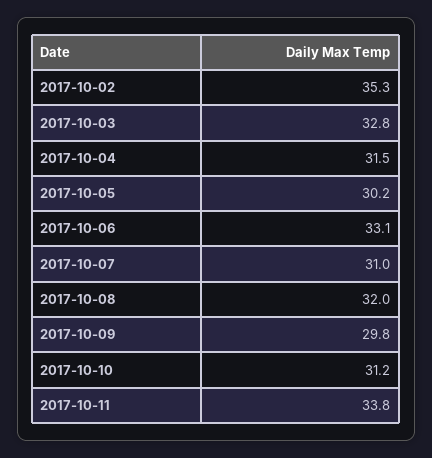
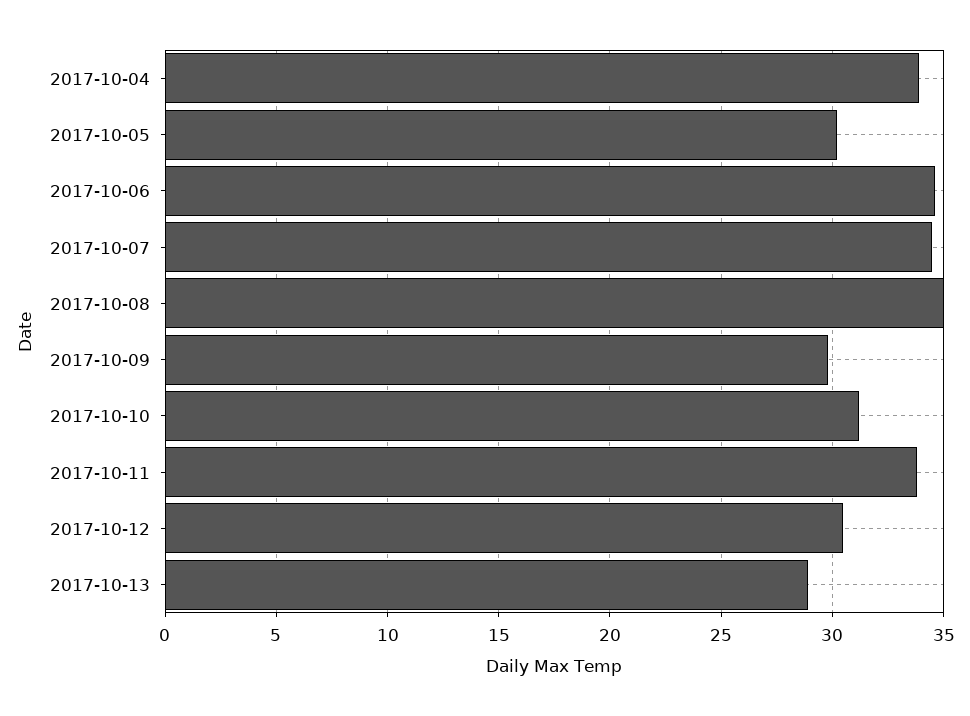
2017-10-02: 35.3 -> none
2017-10-03: 32.8 -> none
2017-10-04: 31.5 -> 34
2017-10-06: 33.1 -> 34.5
2017-10-07: 31 -> 34.5
2017-10-08: 32 -> 35
2017-10-12: none -> 30.5
2017-10-13: none -> 29

